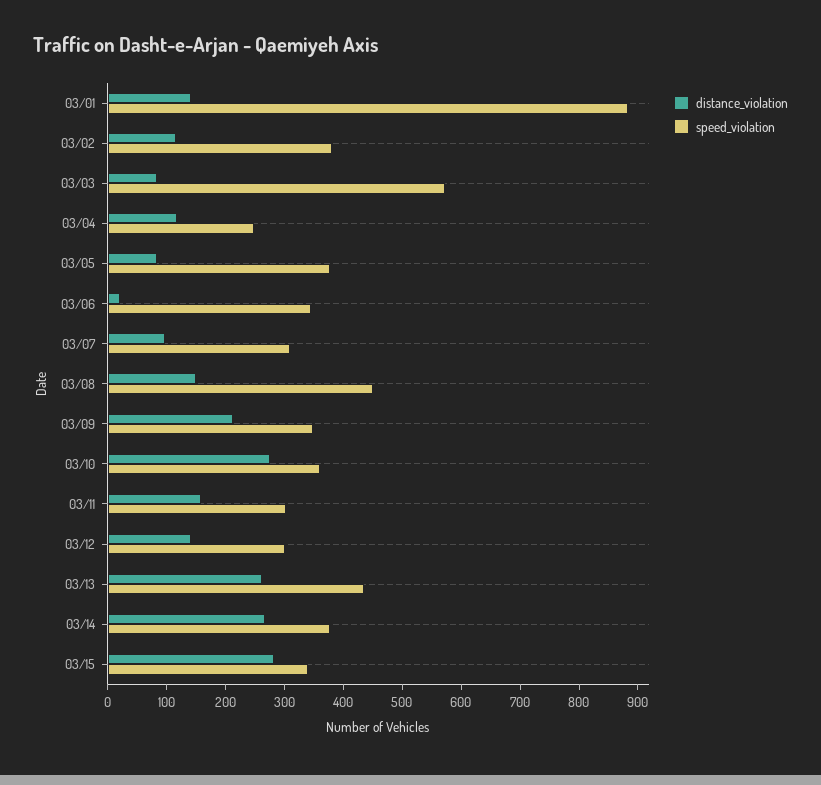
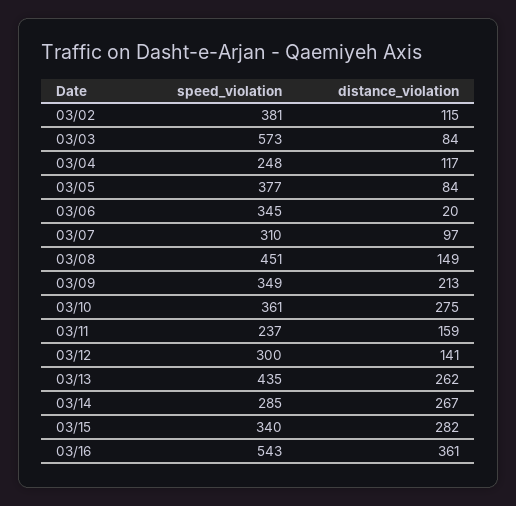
distance_violation, 03/01: 140 -> none
speed_violation, 03/01: 880 -> none
speed_violation, 03/11: 300 -> 237
speed_violation, 03/14: 380 -> 285
speed_violation, 03/16: none -> 543
distance_violation, 03/16: none -> 361

